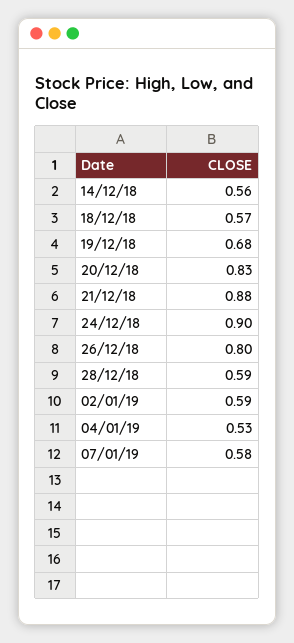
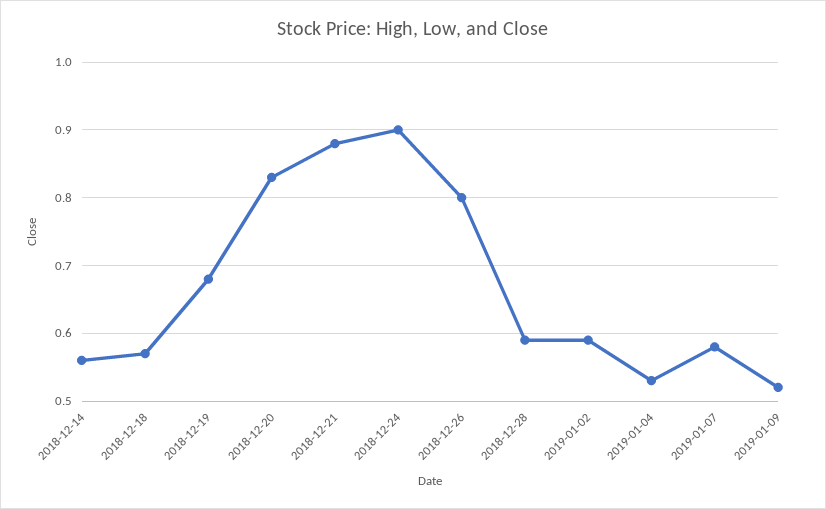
2019-01-09: none -> 0.52

